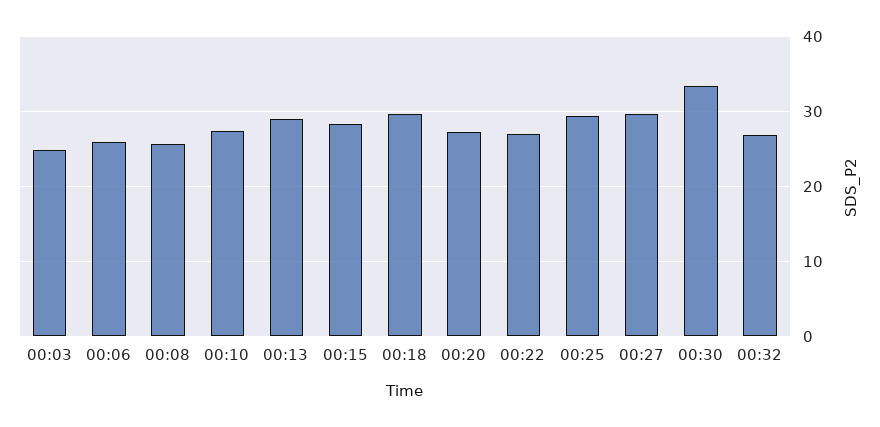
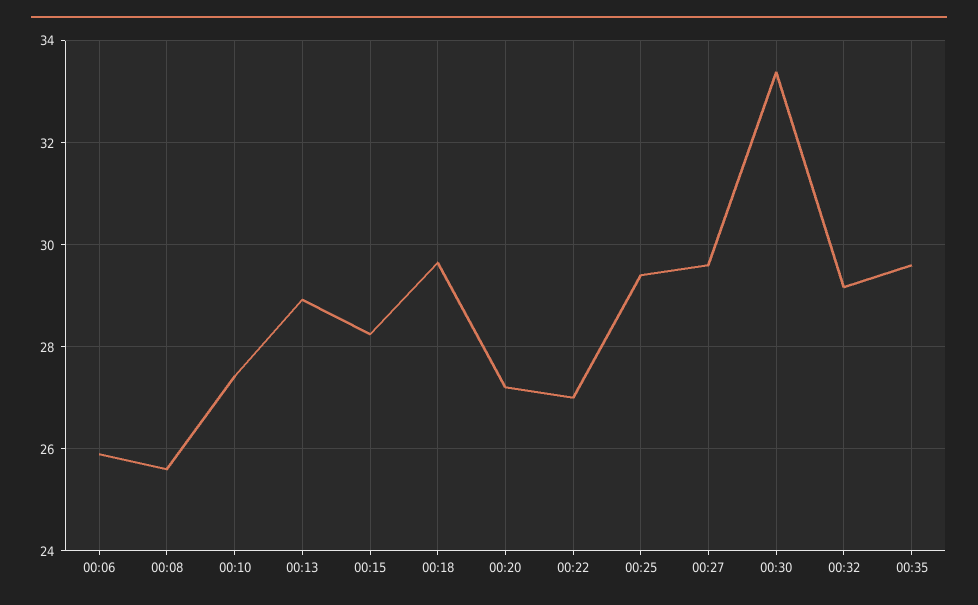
00:03: 25 -> none
00:32: 27 -> 29.2
00:35: none -> 29.6

